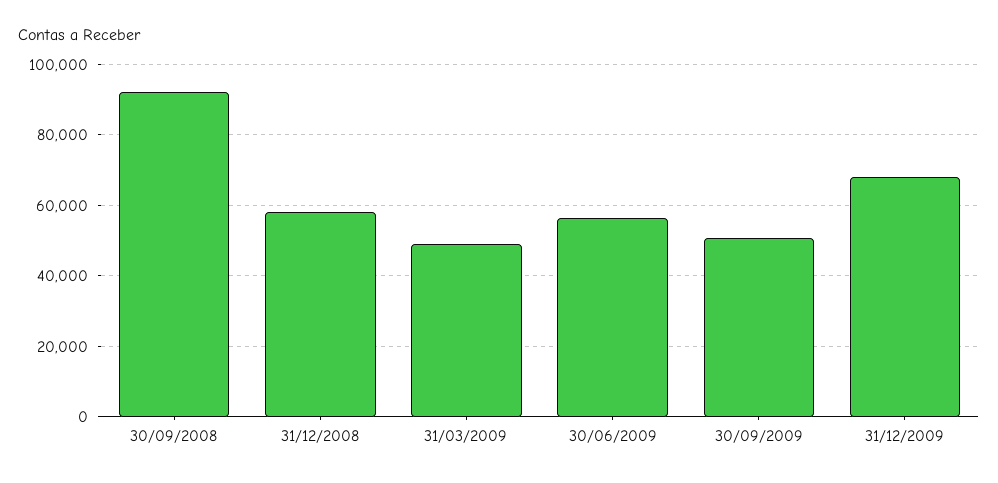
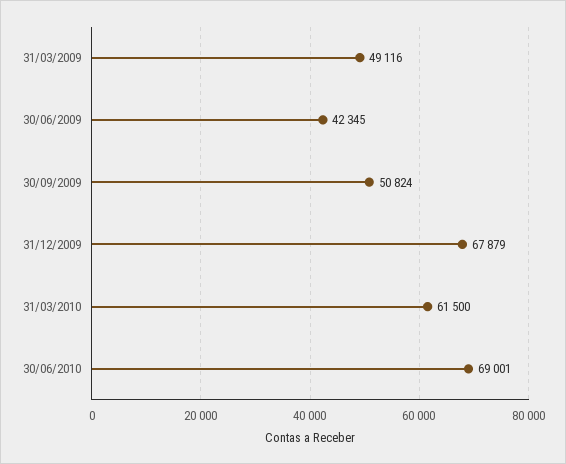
30/09/2008: 92000 -> none
31/12/2008: 58000 -> none
30/06/2009: 56000 -> 42345
31/03/2010: none -> 61500
30/06/2010: none -> 69001

